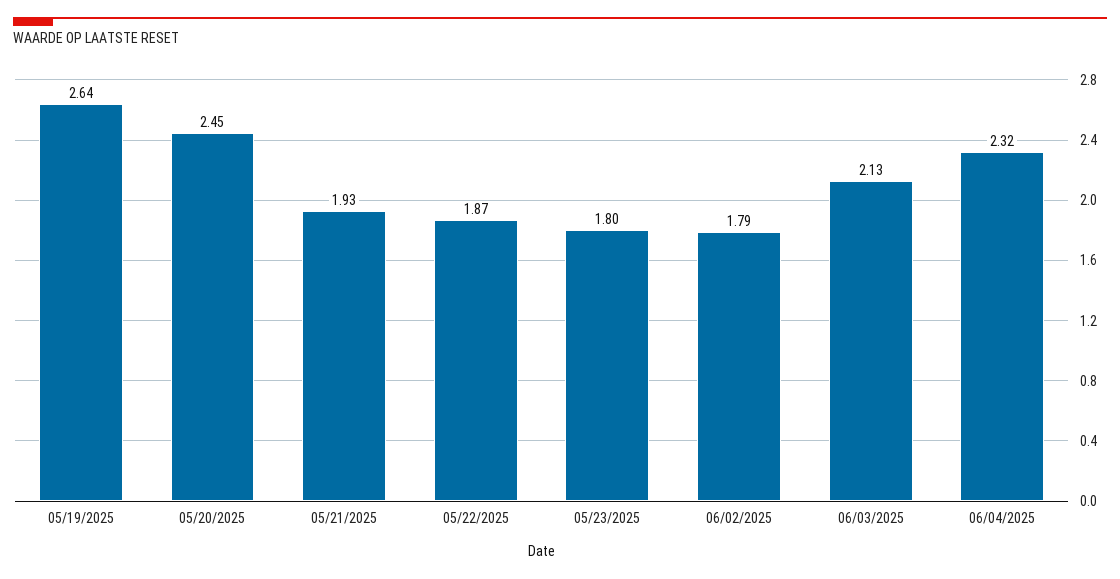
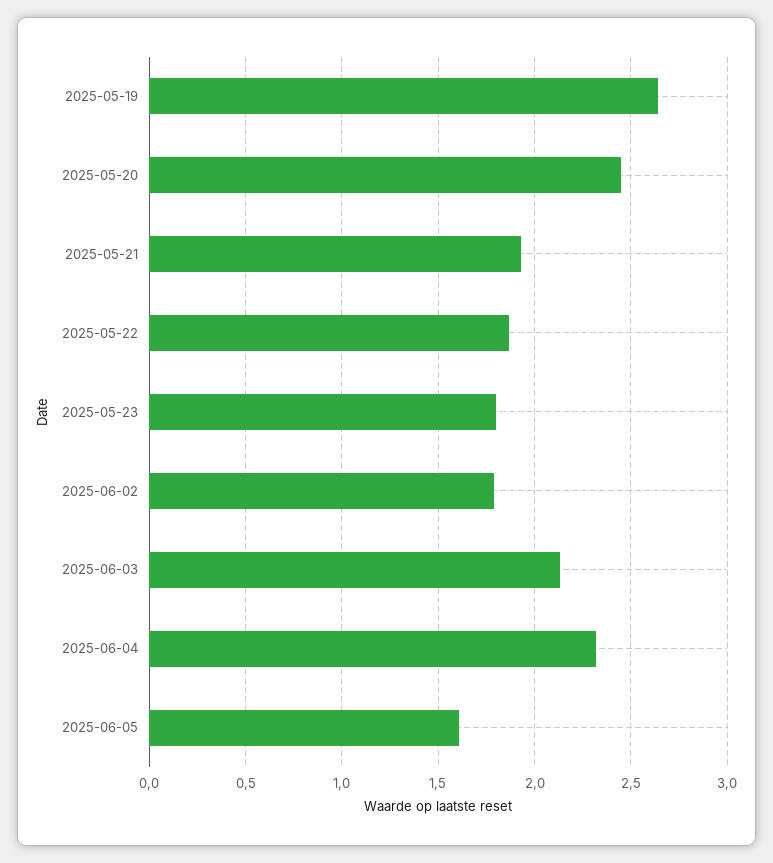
2025-06-05: none -> 1.6

